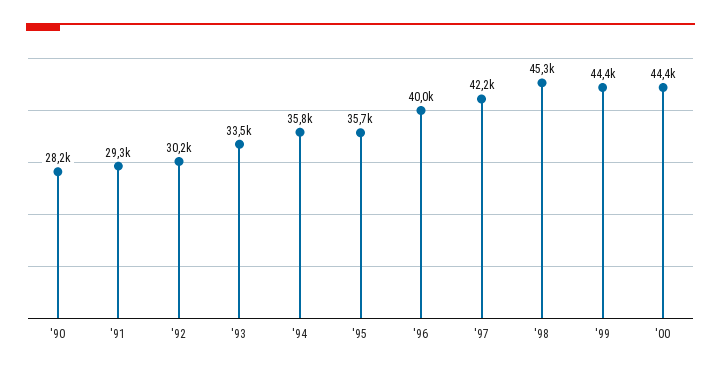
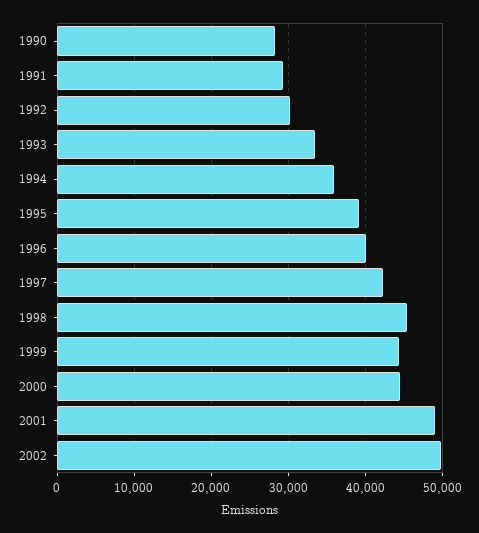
'95: 35700 -> 39000
2001: none -> 49000
2002: none -> 50000

